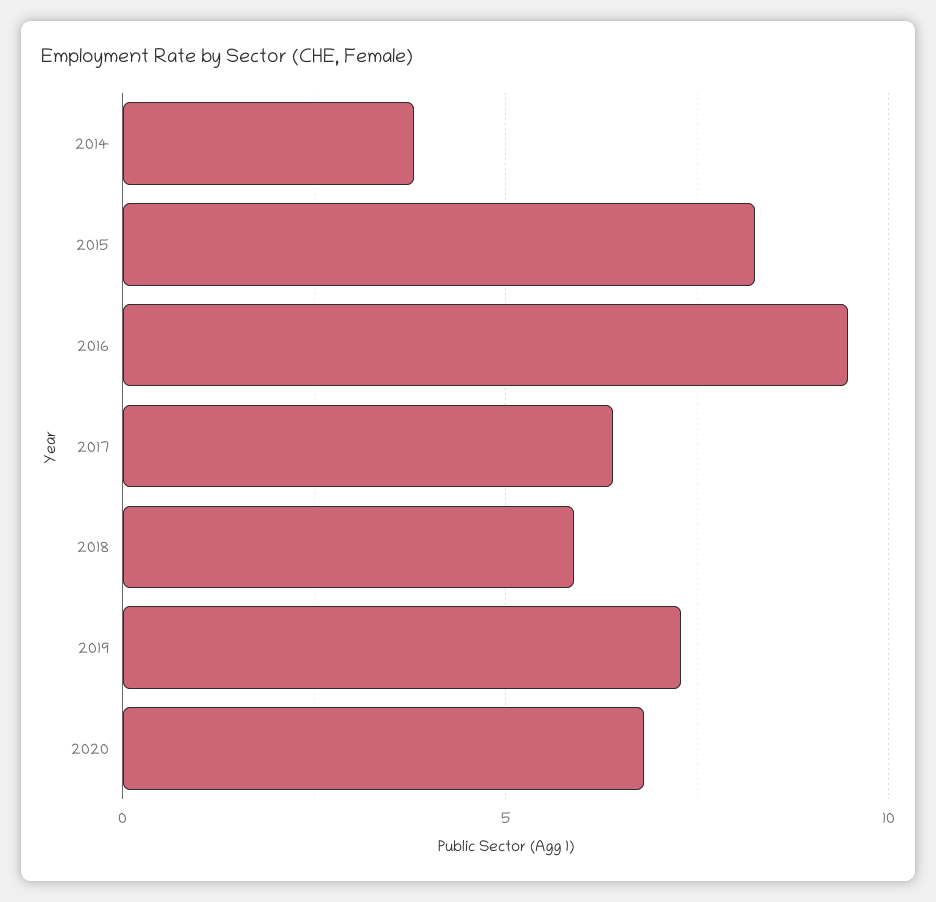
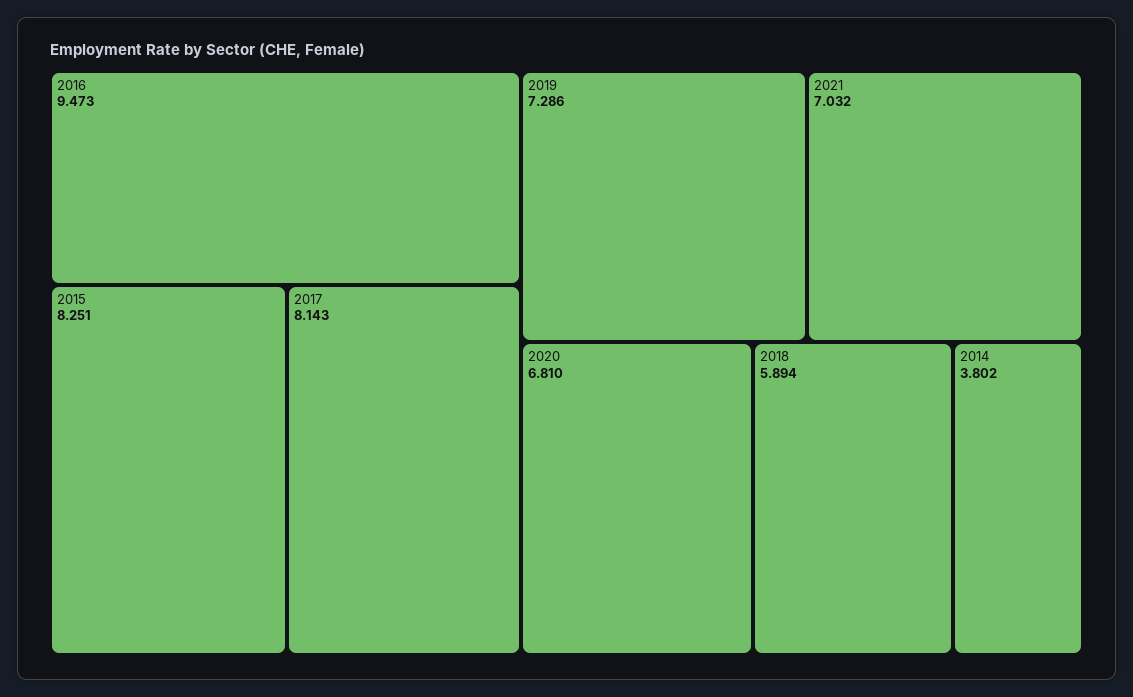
2017: 6.5 -> 8.143
2021: none -> 7.032

